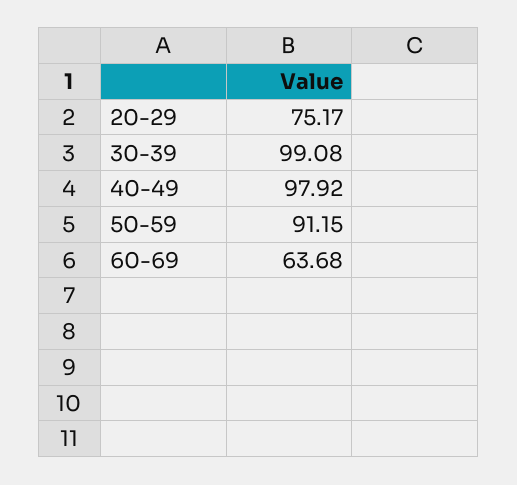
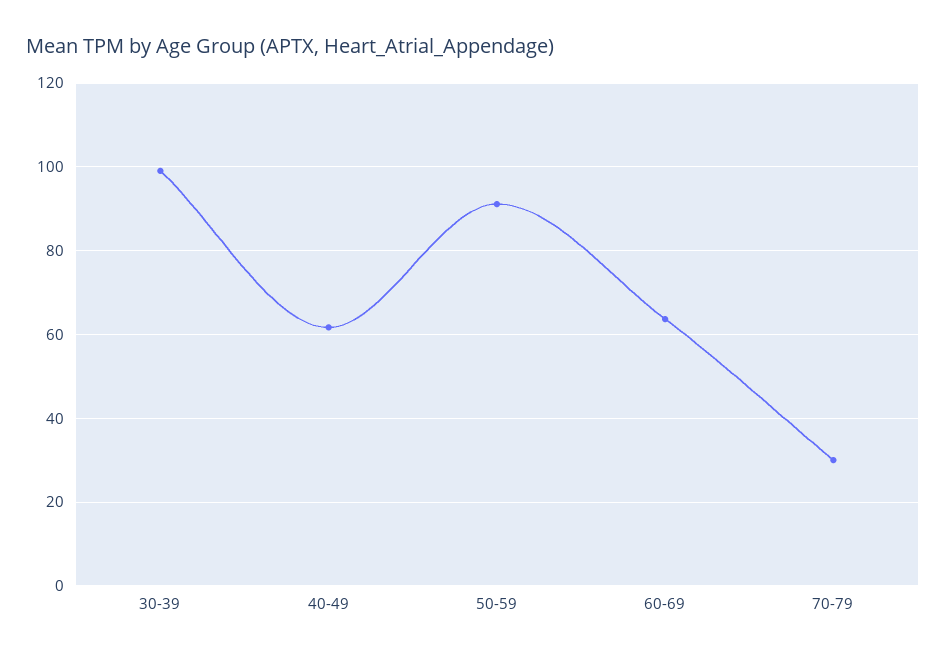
20-29: 75.17 -> none
40-49: 97.92 -> 62
70-79: none -> 30

